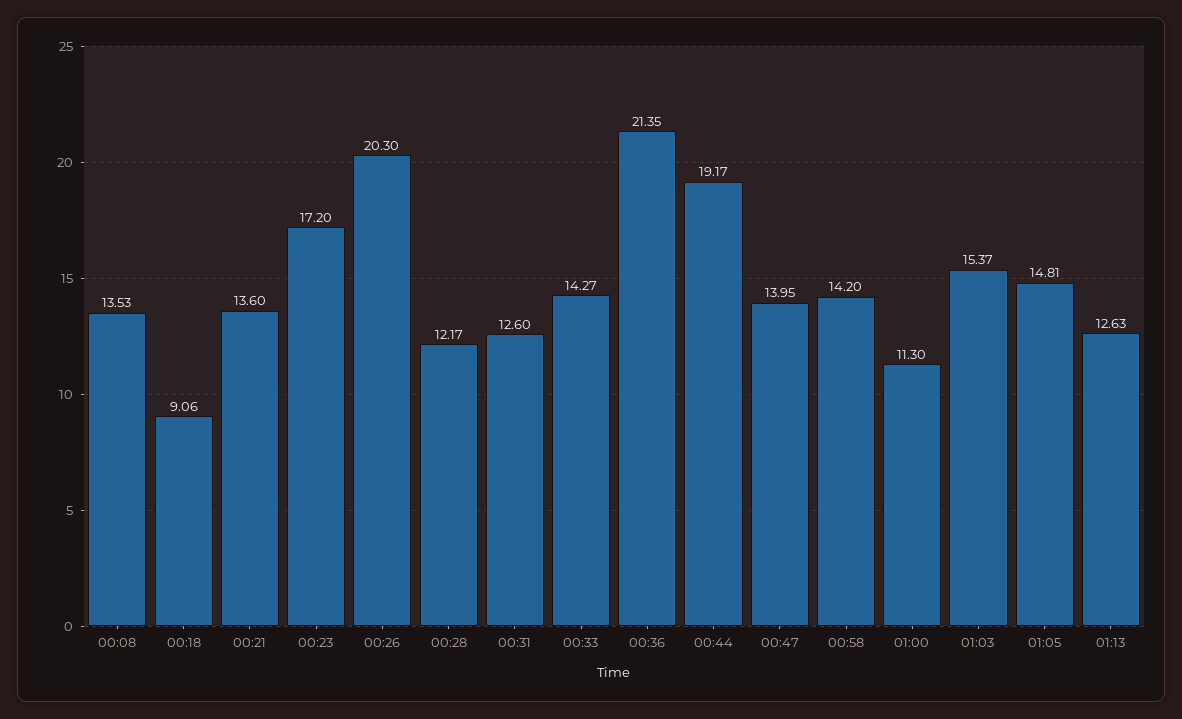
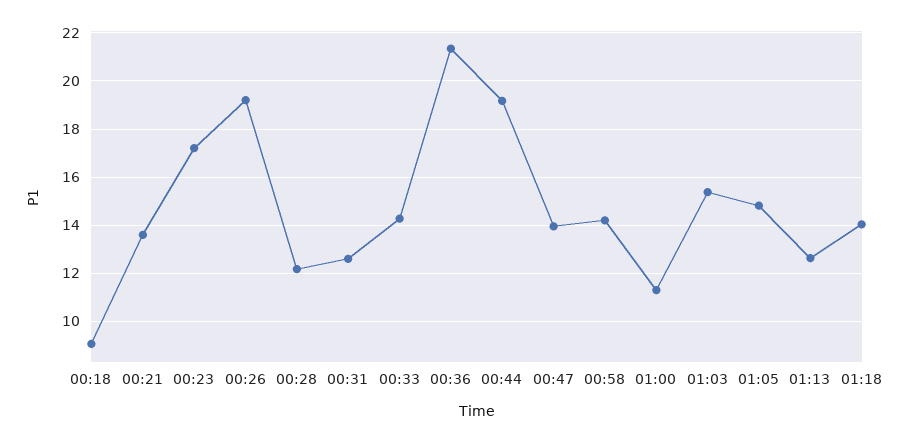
00:08: 13.53 -> none
00:26: 20.3 -> 19.25
01:18: none -> 14

